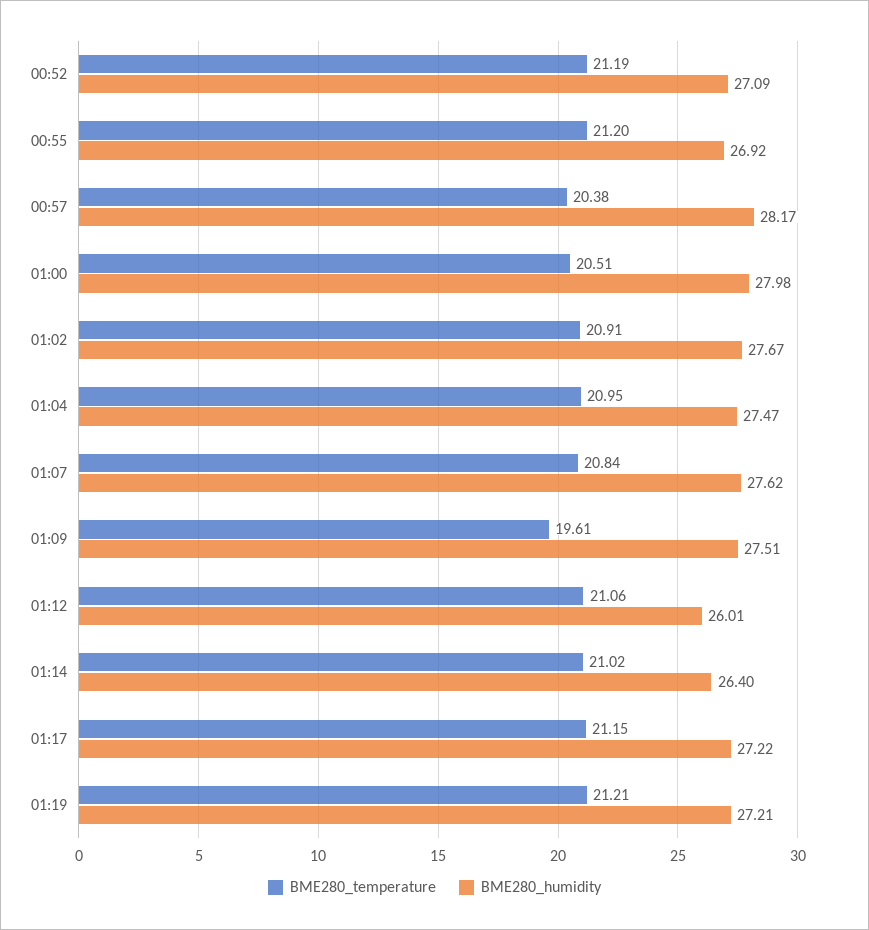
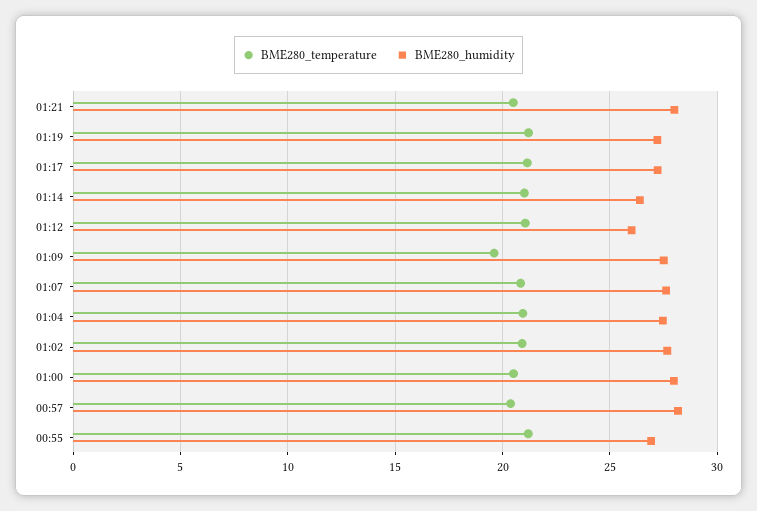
BME280_temperature, 00:52: 21.19 -> none
BME280_humidity, 00:52: 27.09 -> none
BME280_temperature, 01:21: none -> 20.5
BME280_humidity, 01:21: none -> 28

